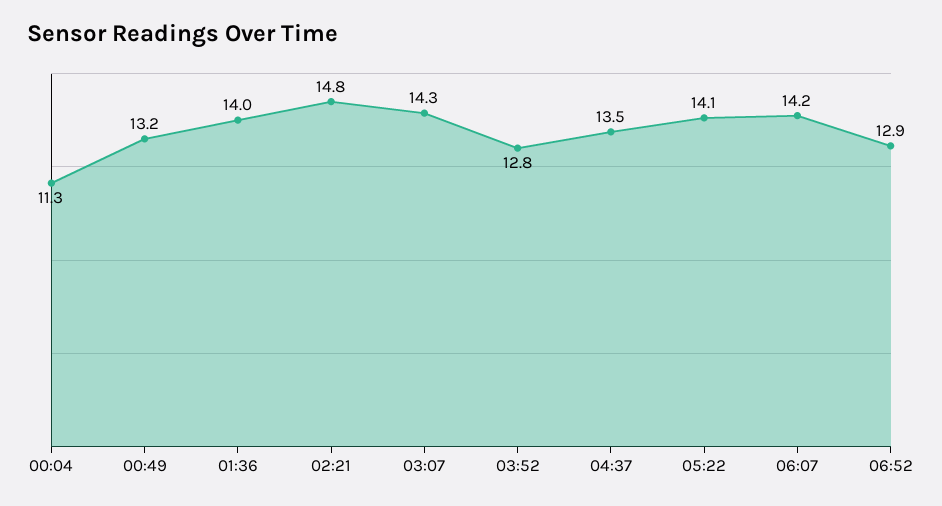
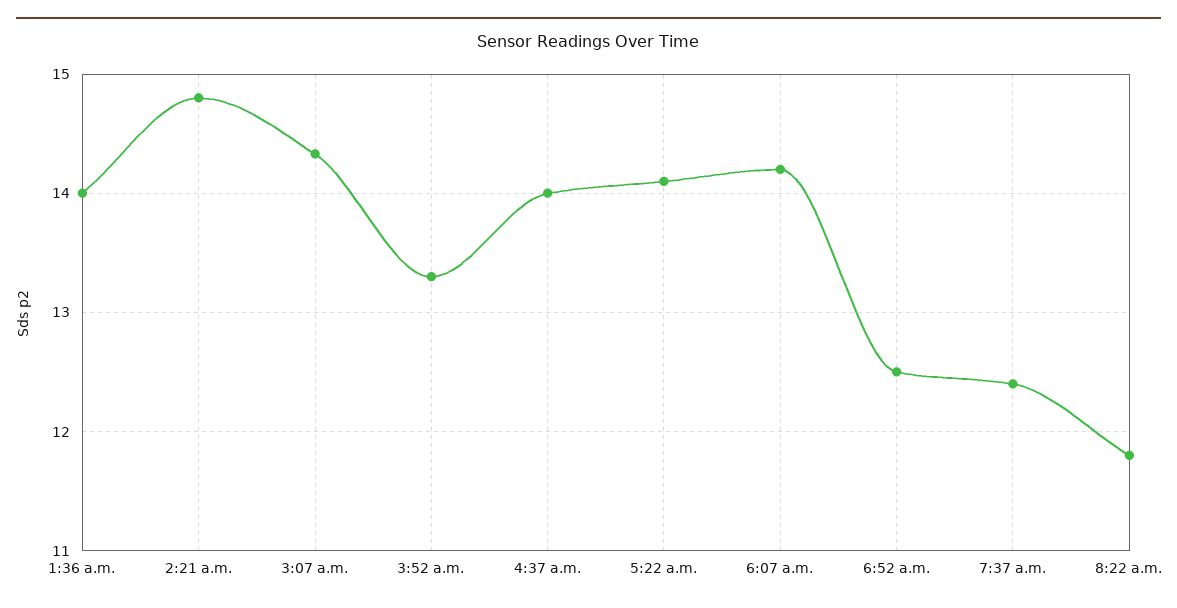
00:04: 11.3 -> none
00:49: 13.2 -> none
03:52: 12.8 -> 13.3
04:37: 13.5 -> 14
06:52: 12.9 -> 12.5
7:37 a.m.: none -> 12.4
8:22 a.m.: none -> 11.8

